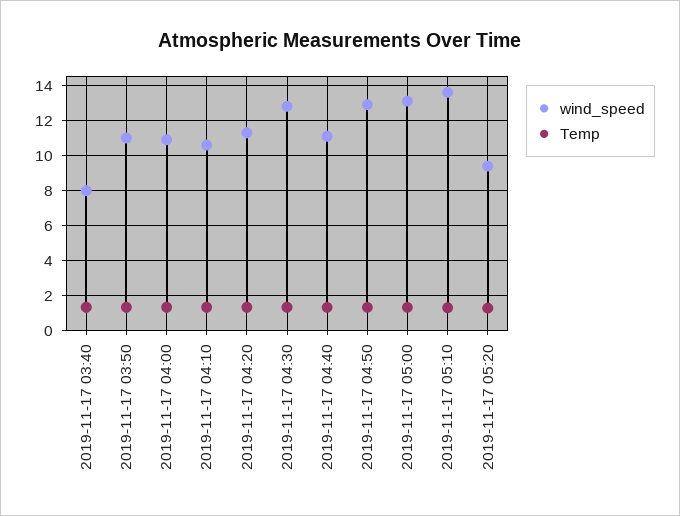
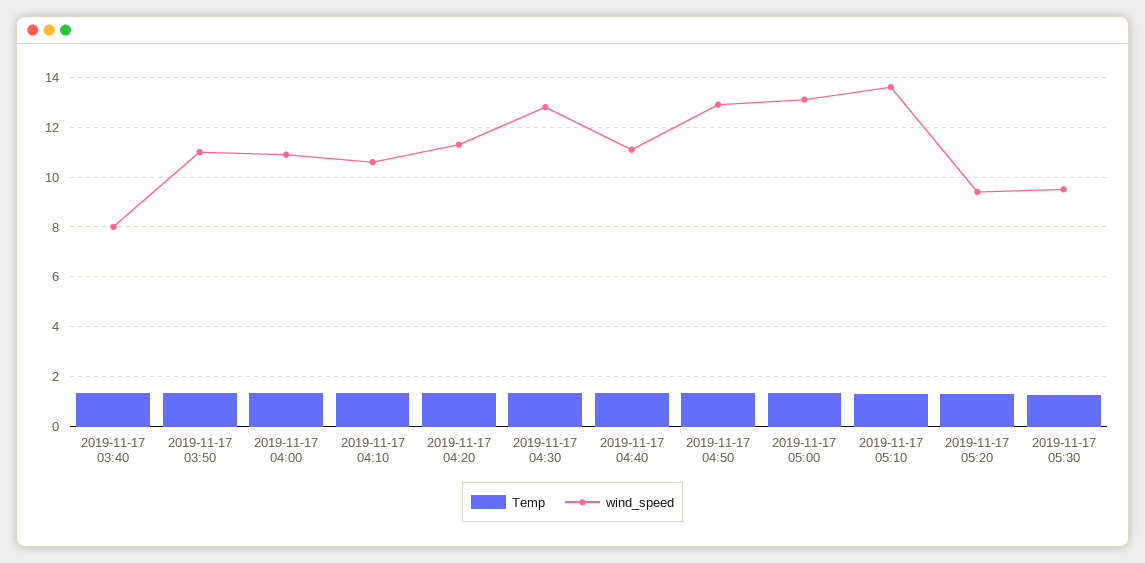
Temp, 2019-11-17 05:30: none -> 1.25
wind_speed, 2019-11-17 05:30: none -> 9.5

